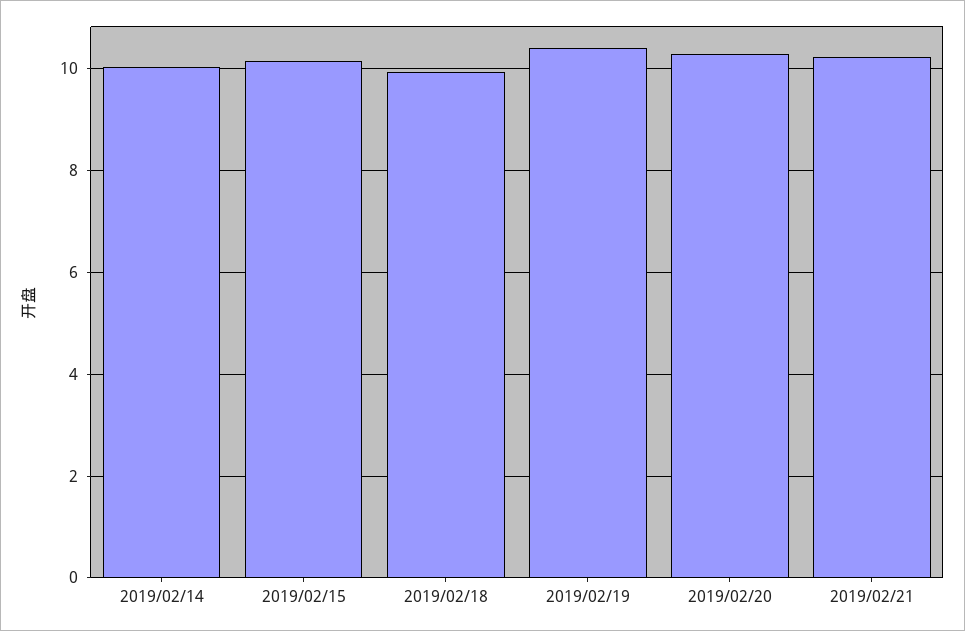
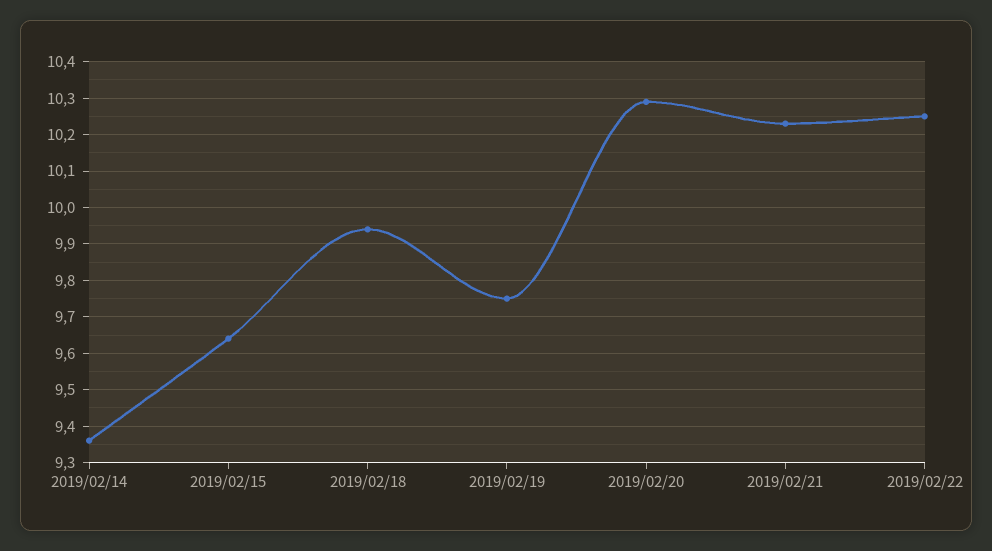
2019/02/14: 10 -> 9.35
2019/02/15: 10.2 -> 9.65
2019/02/19: 10.4 -> 9.75
2019/02/22: none -> 10.25

